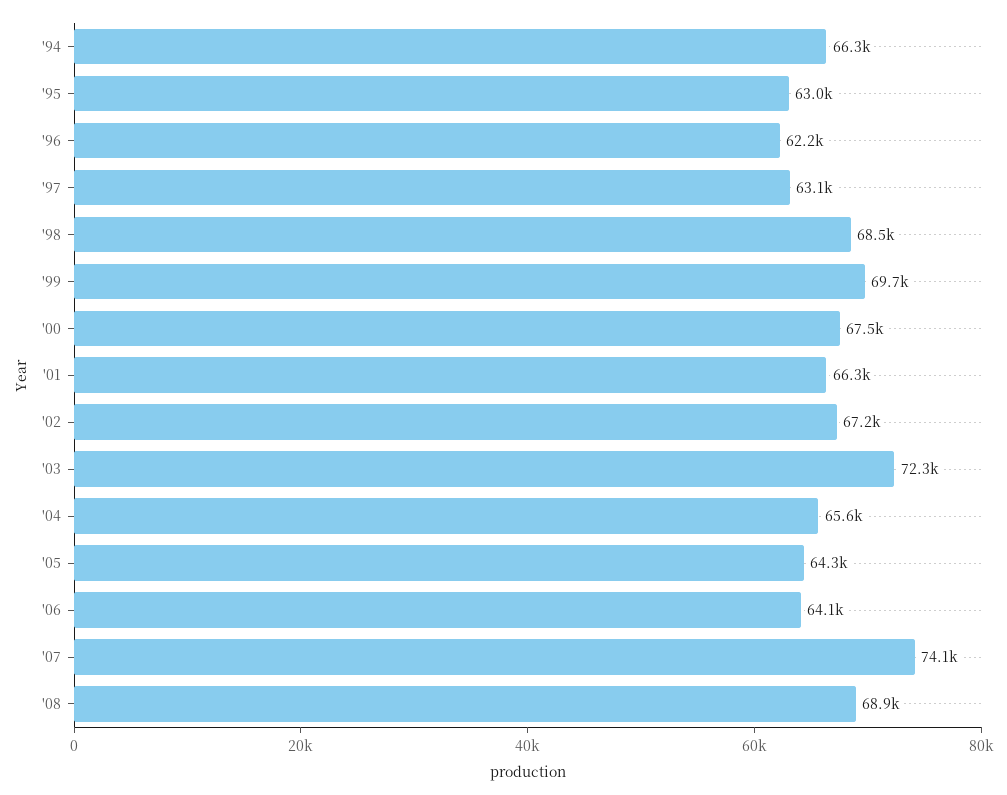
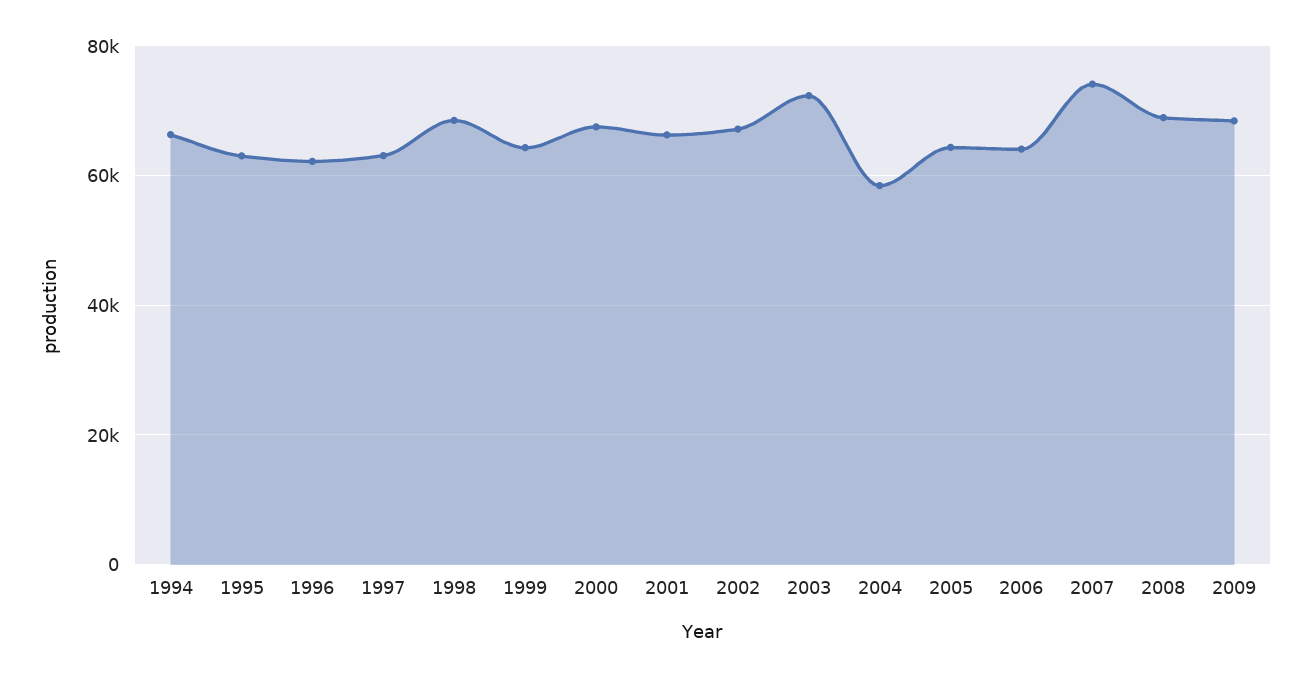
'99: 69700 -> 64000
'04: 65600 -> 58000
2009: none -> 68000

